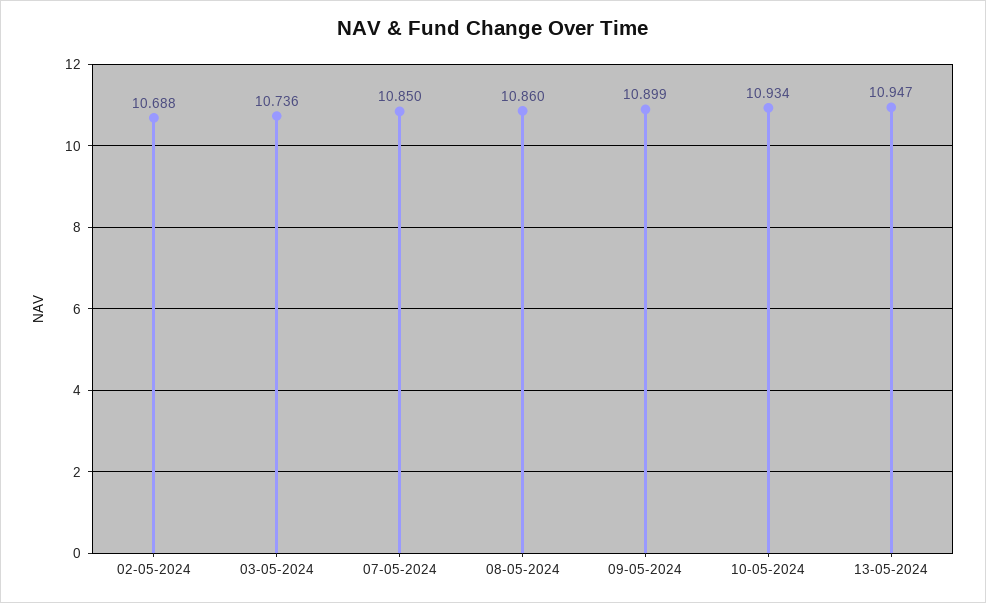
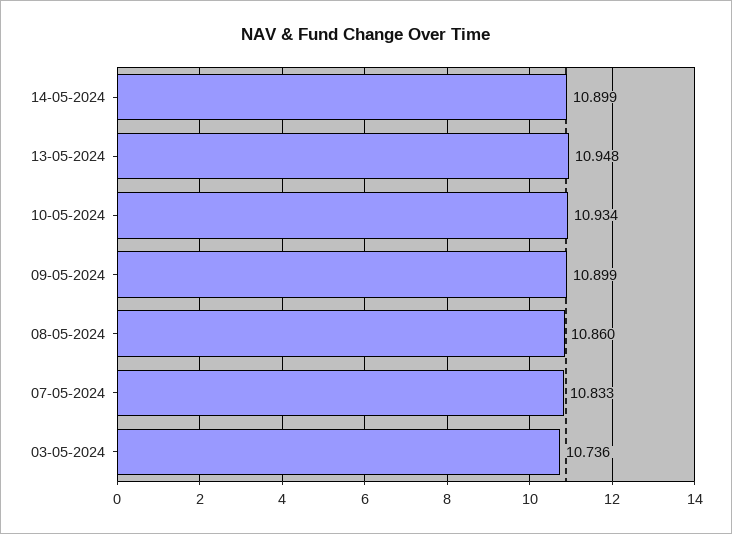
02-05-2024: 10.688 -> none
07-05-2024: 10.85 -> 10.833
13-05-2024: 10.947 -> 10.948
14-05-2024: none -> 10.899

